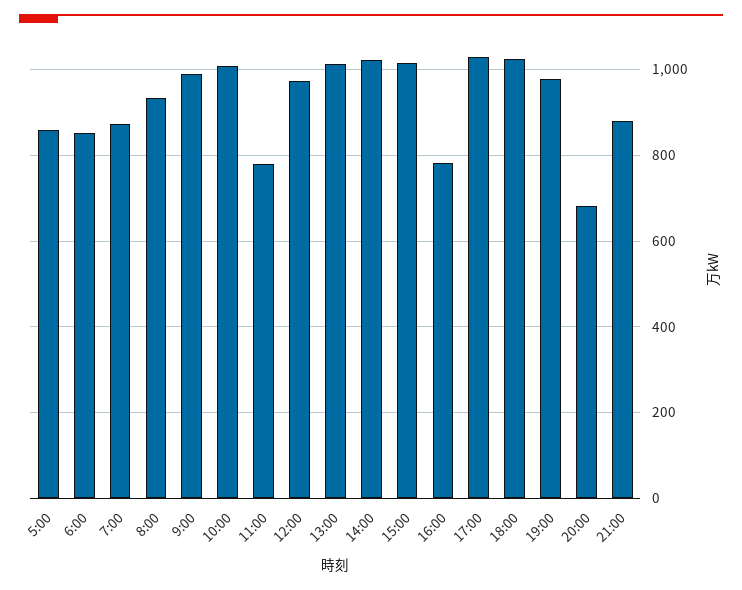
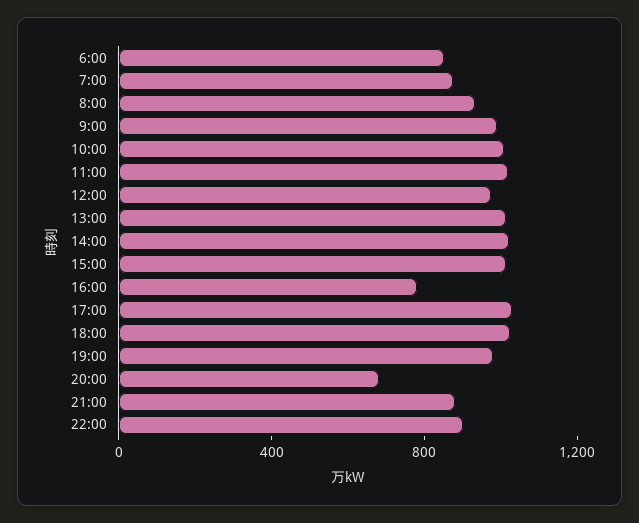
5:00: 860 -> none
11:00: 780 -> 1000
22:00: none -> 900

